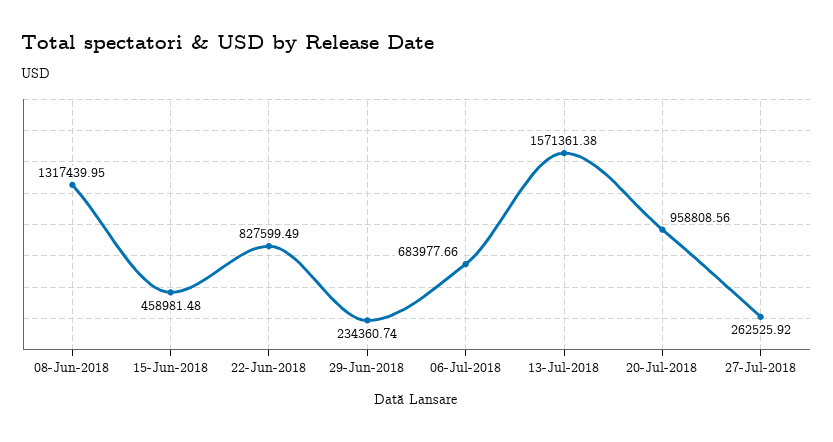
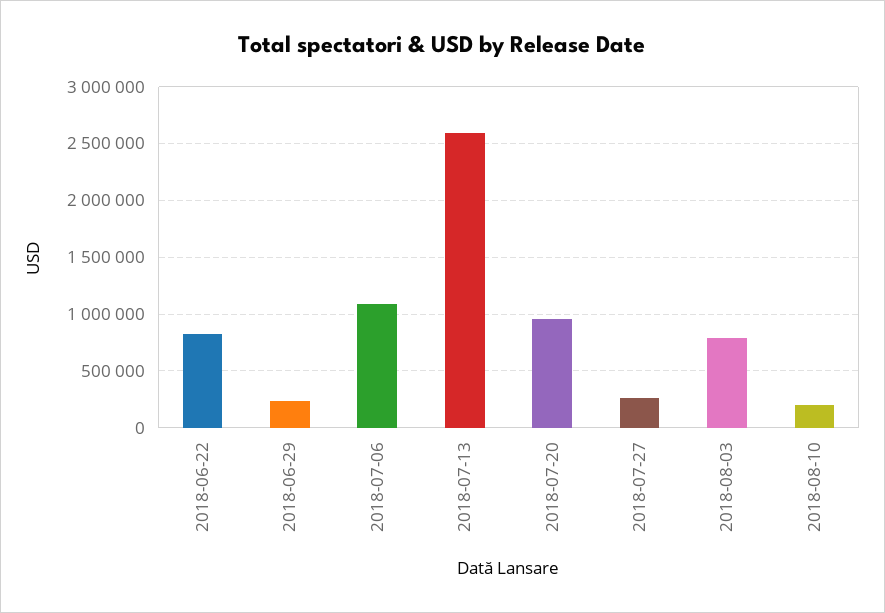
08-Jun-2018: 1317439.95 -> none
15-Jun-2018: 458981.48 -> none
06-Jul-2018: 683977.66 -> 1100000
13-Jul-2018: 1571361.38 -> 2600000
2018-08-03: none -> 800000
2018-08-10: none -> 200000

